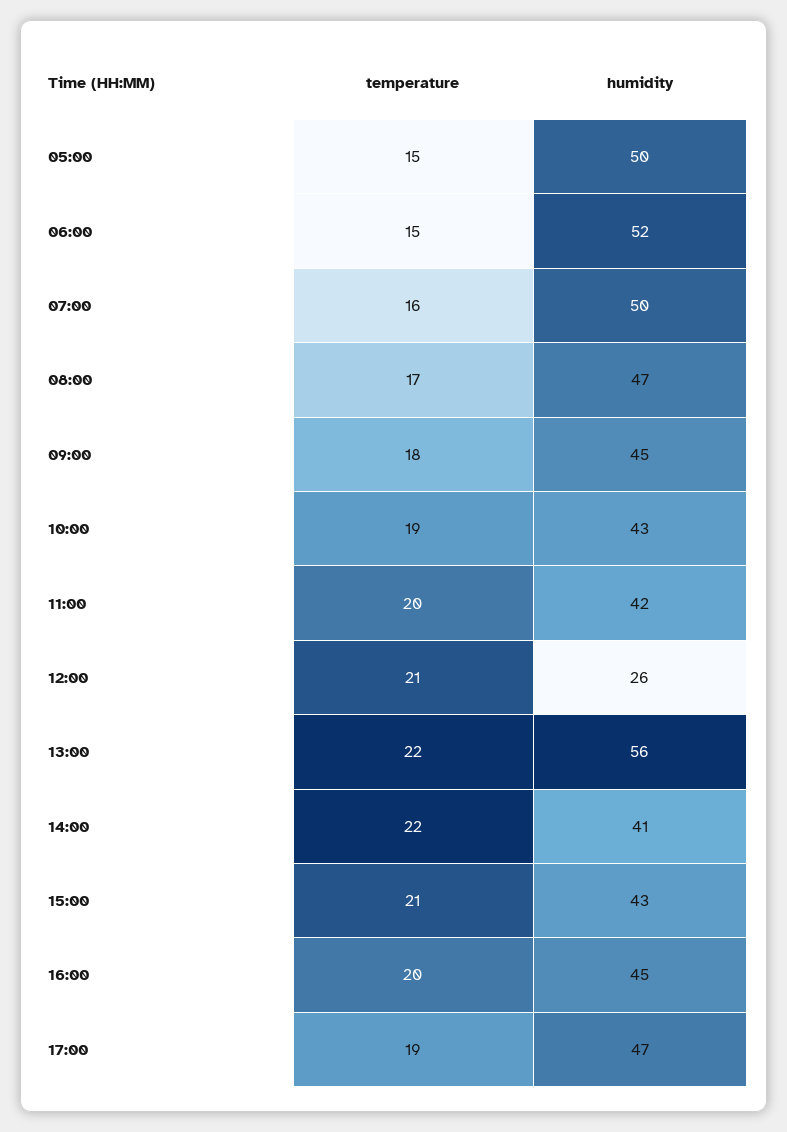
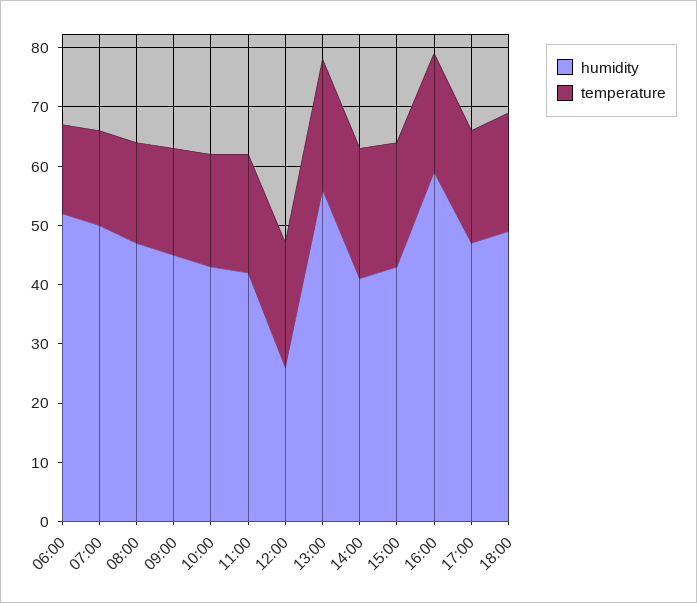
temperature, 05:00: 15 -> none
humidity, 05:00: 50 -> none
humidity, 16:00: 45 -> 60
humidity, 18:00: none -> 50
temperature, 18:00: none -> 20

